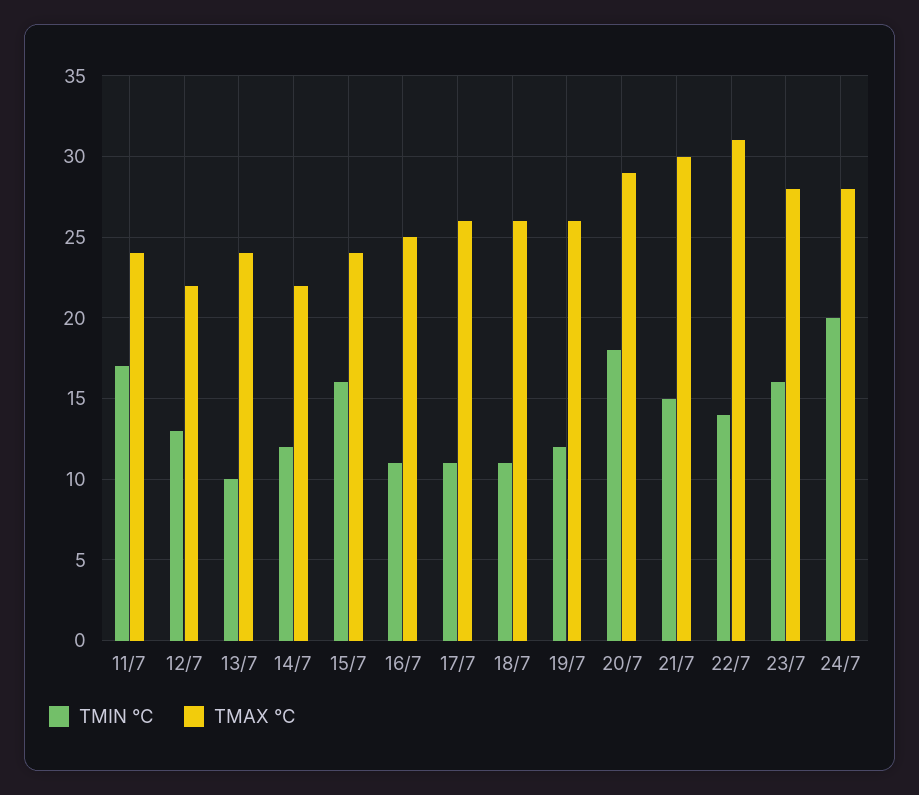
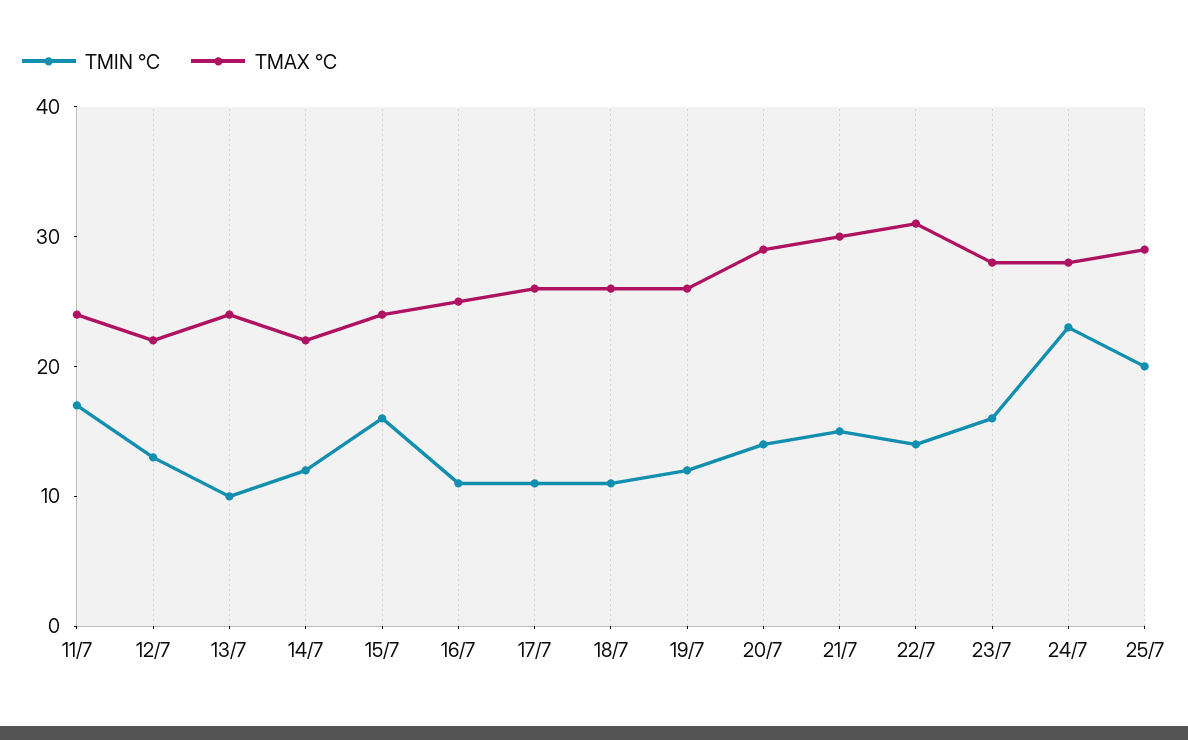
TMIN °C, 20/7: 18 -> 14
TMIN °C, 24/7: 20 -> 23
TMIN °C, 25/7: none -> 20
TMAX °C, 25/7: none -> 29

